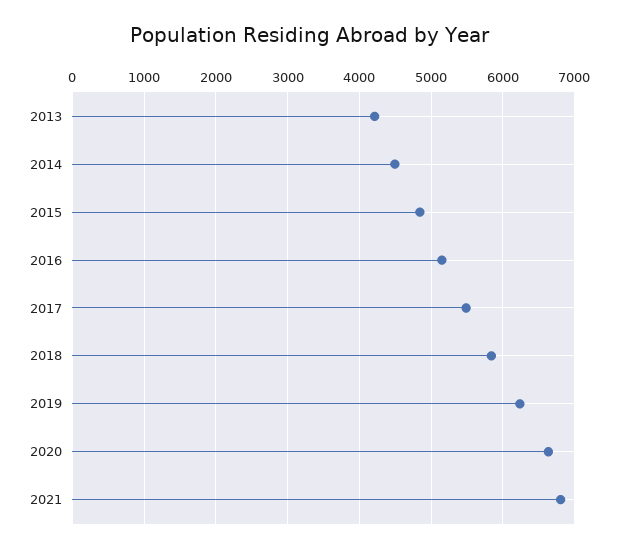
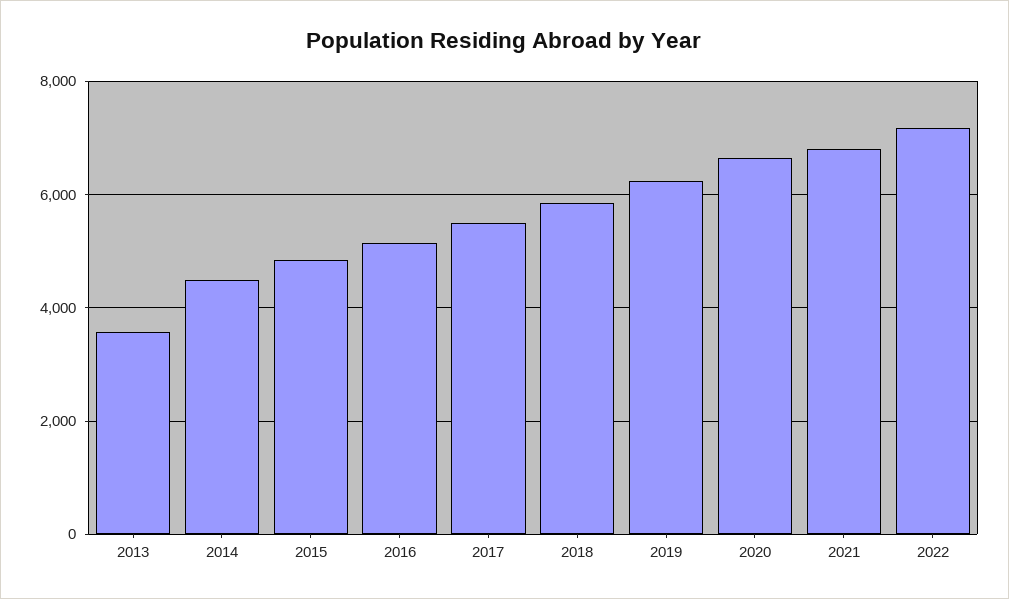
2013: 4200 -> 3600
2022: none -> 7200

